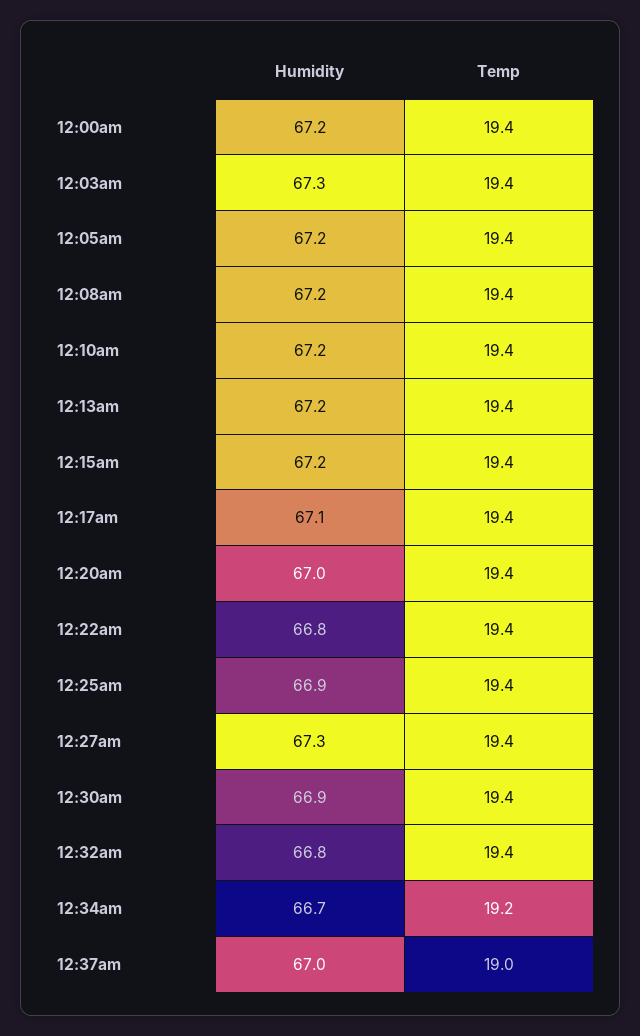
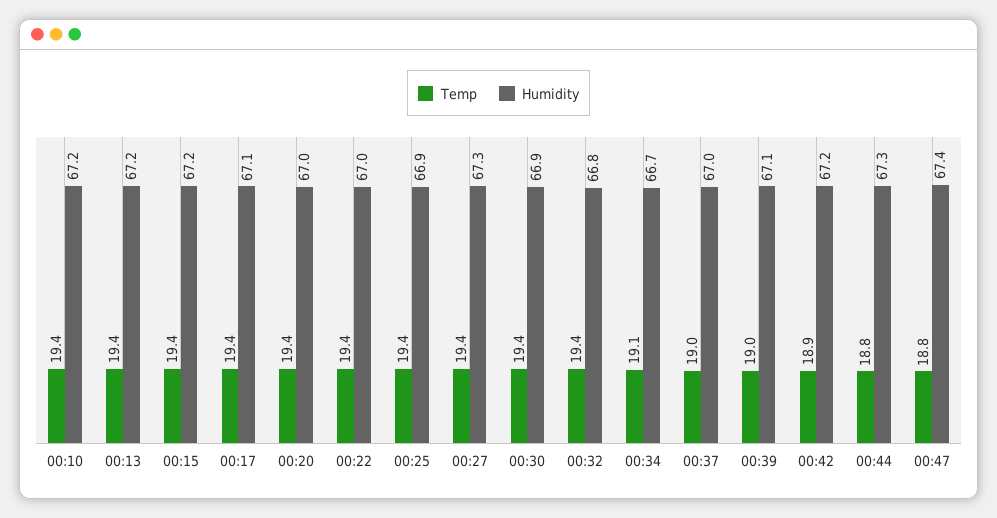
Humidity, 12:00am: 67.2 -> none
Temp, 12:00am: 19.4 -> none
Humidity, 12:03am: 67.3 -> none
Temp, 12:03am: 19.4 -> none
Humidity, 12:05am: 67.2 -> none
Temp, 12:05am: 19.4 -> none
Humidity, 12:08am: 67.2 -> none
Temp, 12:08am: 19.4 -> none
Humidity, 12:22am: 66.8 -> 67
Temp, 12:34am: 19.2 -> 19.1
Temp, 00:39: none -> 19
Humidity, 00:39: none -> 67.1
Temp, 00:42: none -> 18.9
Humidity, 00:42: none -> 67.2
Temp, 00:44: none -> 18.8
Humidity, 00:44: none -> 67.3
Temp, 00:47: none -> 18.8
Humidity, 00:47: none -> 67.4

